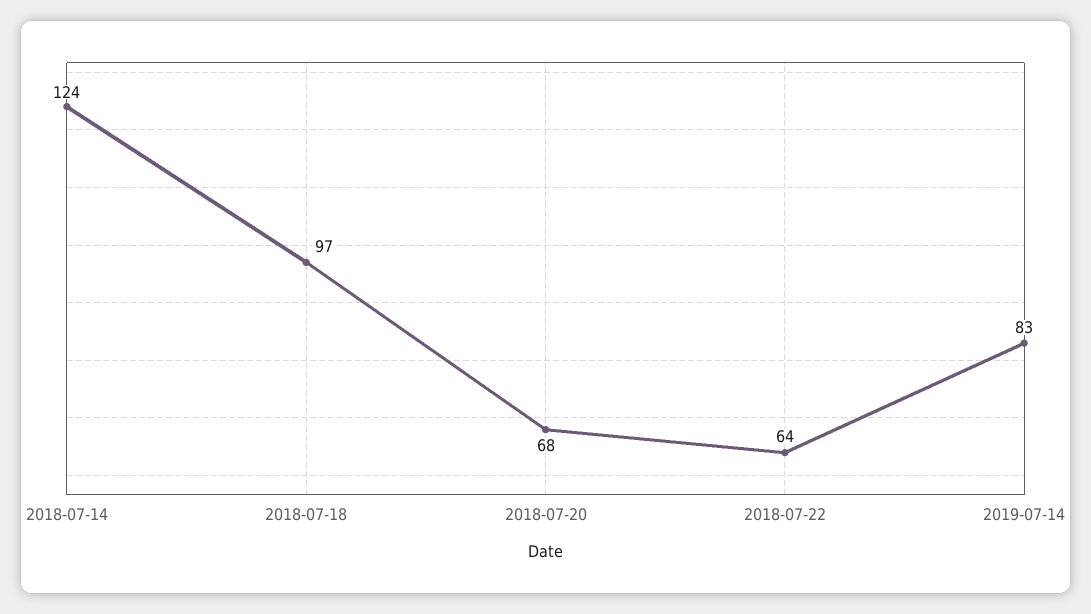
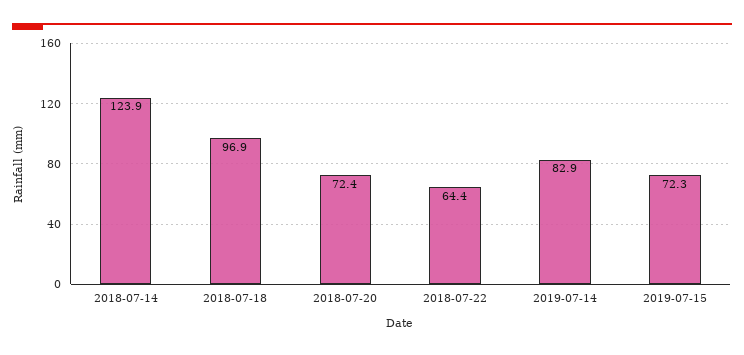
2018-07-20: 68 -> 72.4
2019-07-15: none -> 72.3

